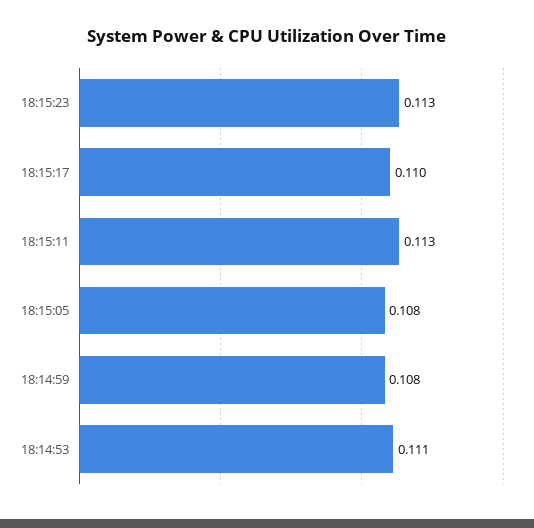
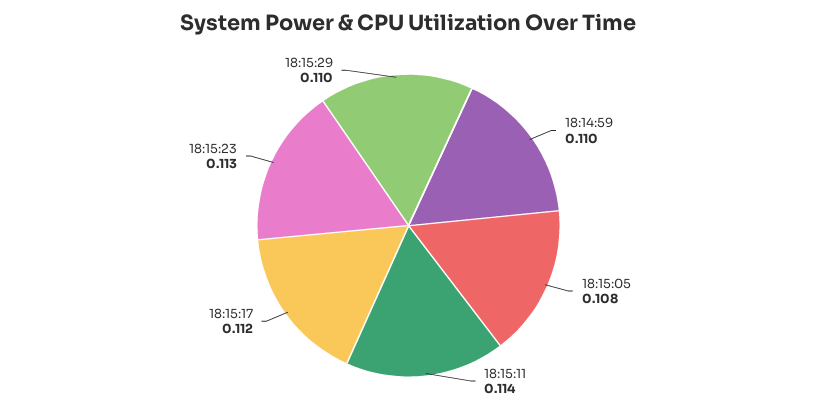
18:15:17: 0.11 -> 0.112
18:15:11: 0.113 -> 0.114
18:14:59: 0.108 -> 0.11
18:14:53: 0.111 -> none
18:15:29: none -> 0.11

